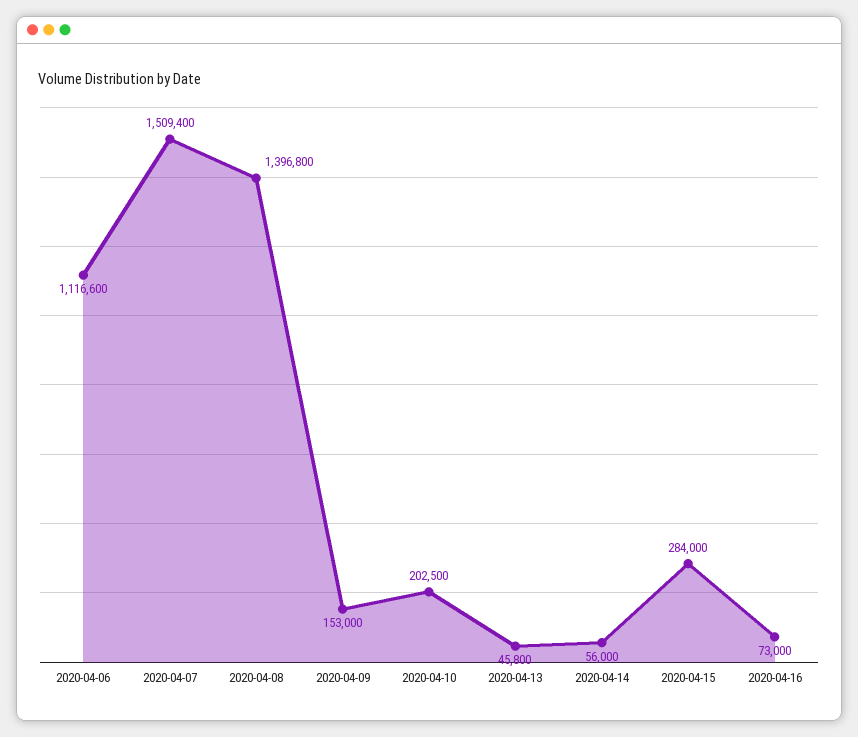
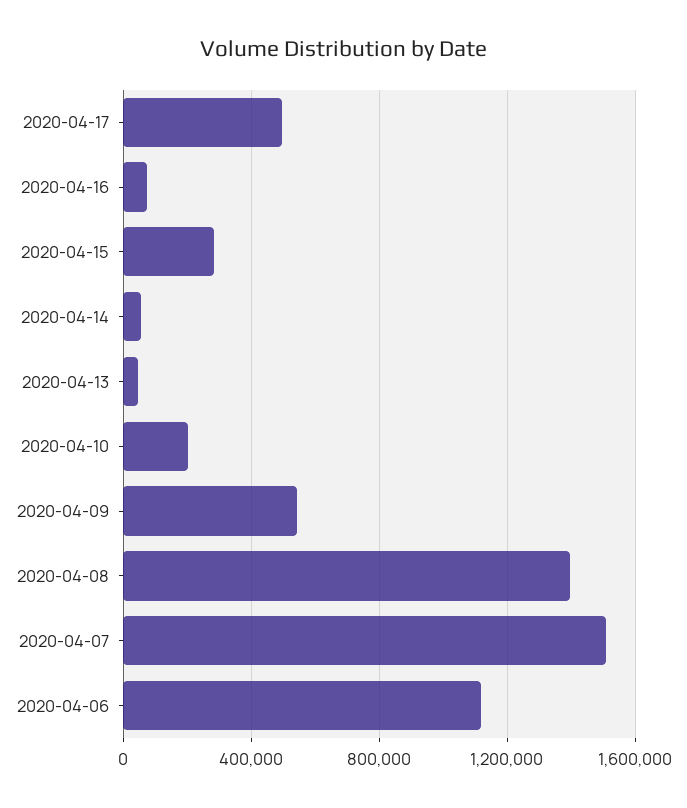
2020-04-09: 153000 -> 550000
2020-04-17: none -> 500000

